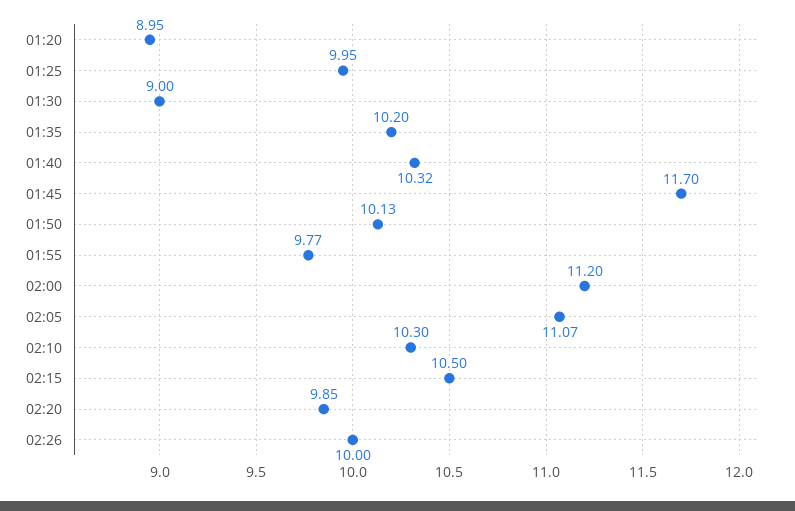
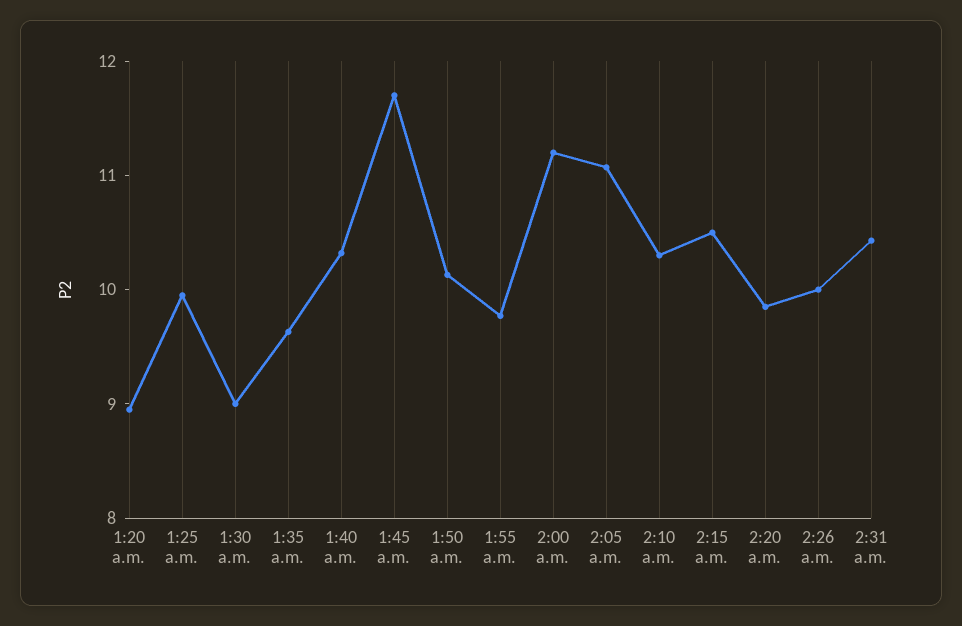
01:35: 10.2 -> 9.6
2:31 a.m.: none -> 10.4

